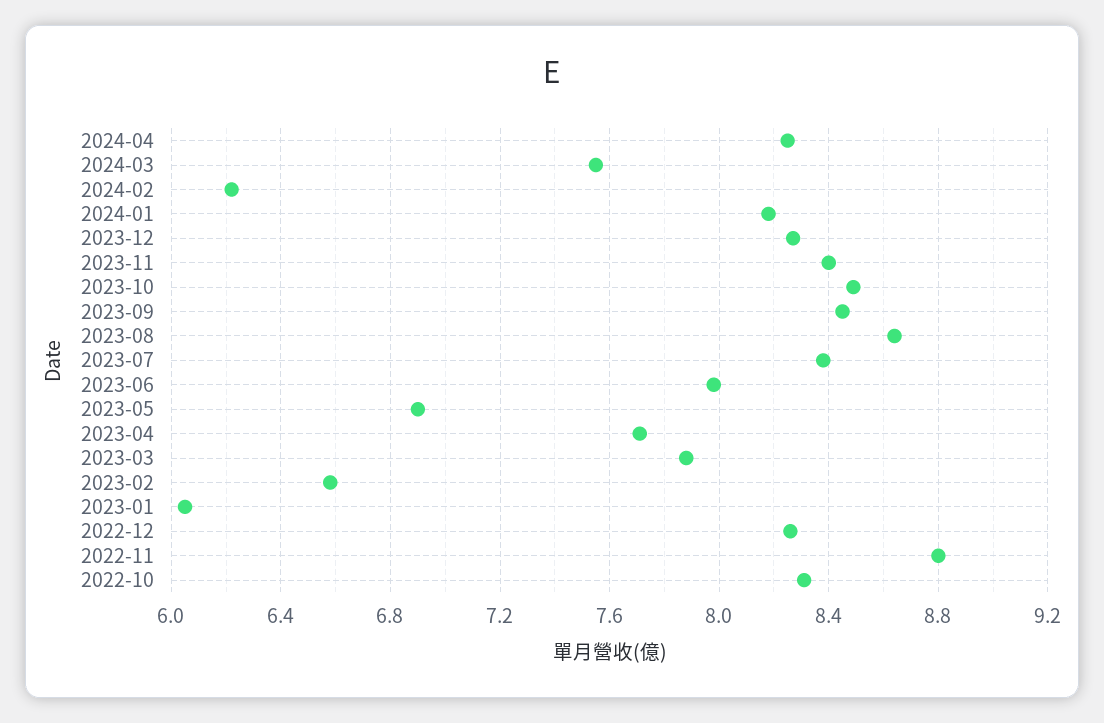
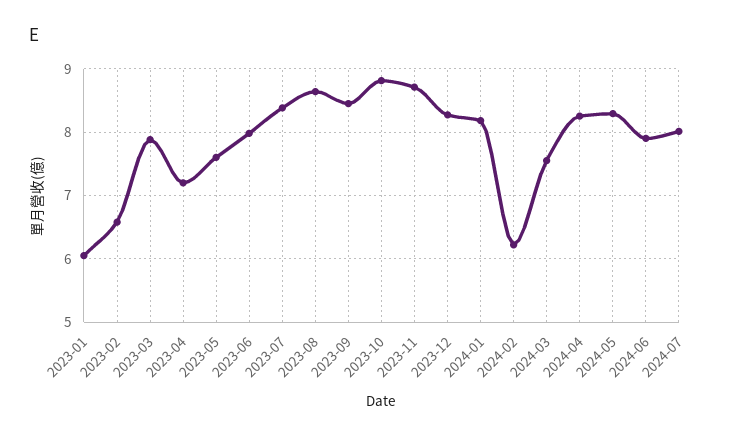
2023-11: 8.4 -> 8.7
2023-10: 8.5 -> 8.8
2023-05: 6.9 -> 7.6
2023-04: 7.7 -> 7.2
2022-12: 8.25 -> none
2022-11: 8.8 -> none
2022-10: 8.3 -> none
2024-05: none -> 8.3
2024-06: none -> 7.9
2024-07: none -> 8

